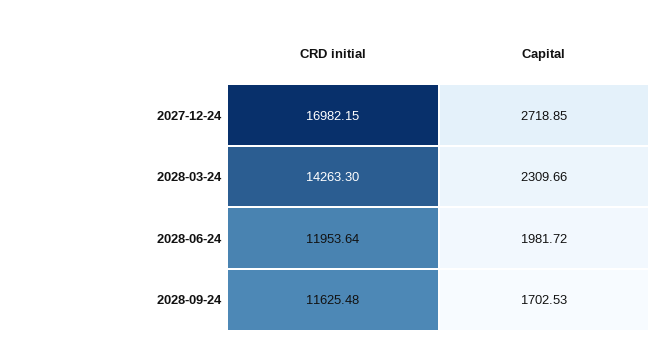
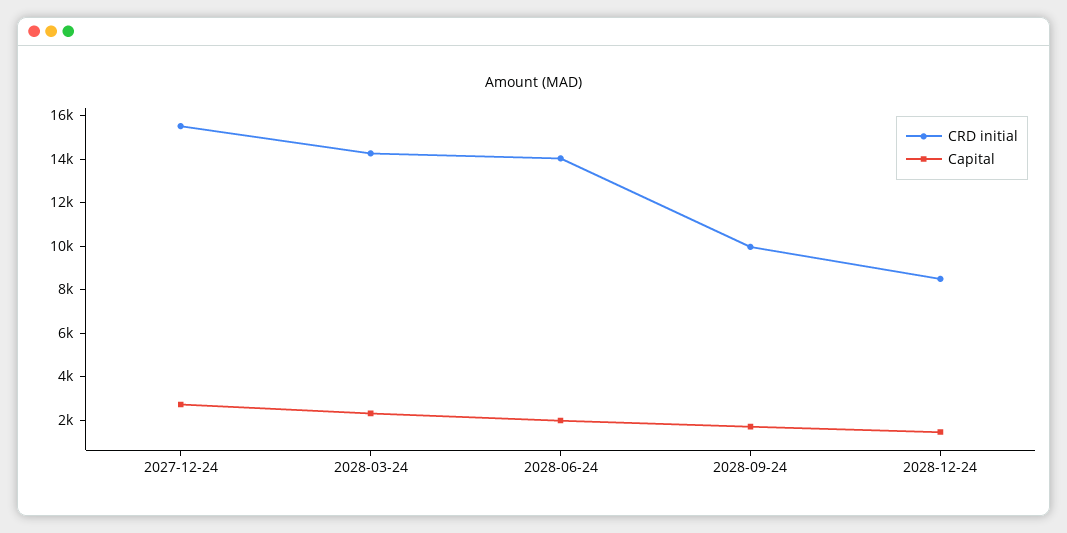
CRD initial, 2027-12-24: 16982.15 -> 15500
CRD initial, 2028-06-24: 11953.64 -> 14000
CRD initial, 2028-09-24: 11625.48 -> 10000
CRD initial, 2028-12-24: none -> 8500
Capital, 2028-12-24: none -> 1500

